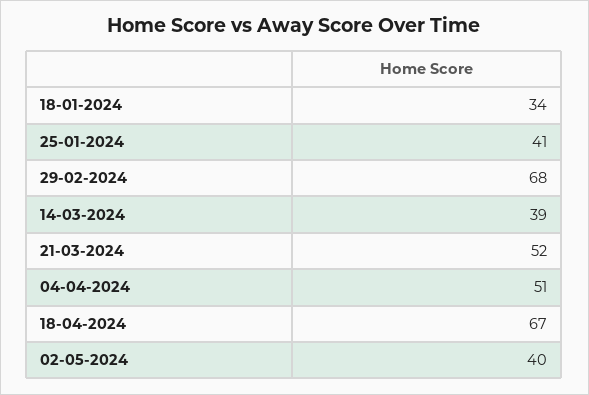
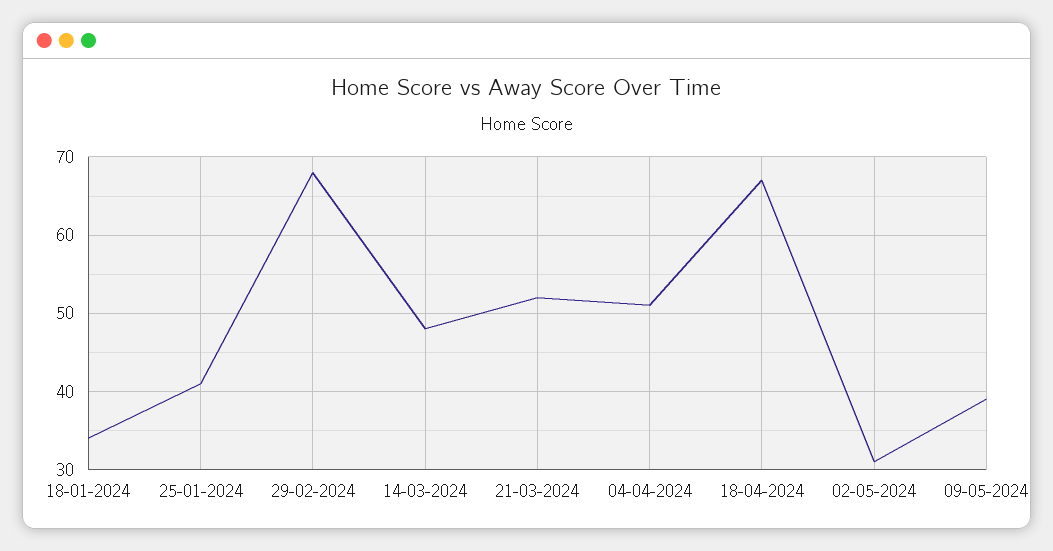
14-03-2024: 39 -> 48
02-05-2024: 40 -> 31
09-05-2024: none -> 39

